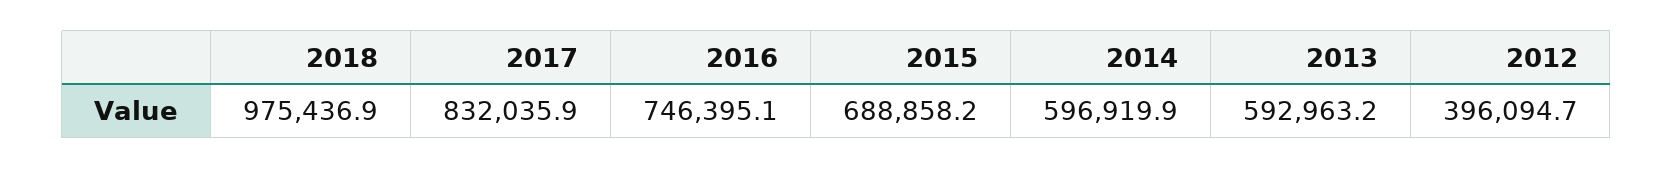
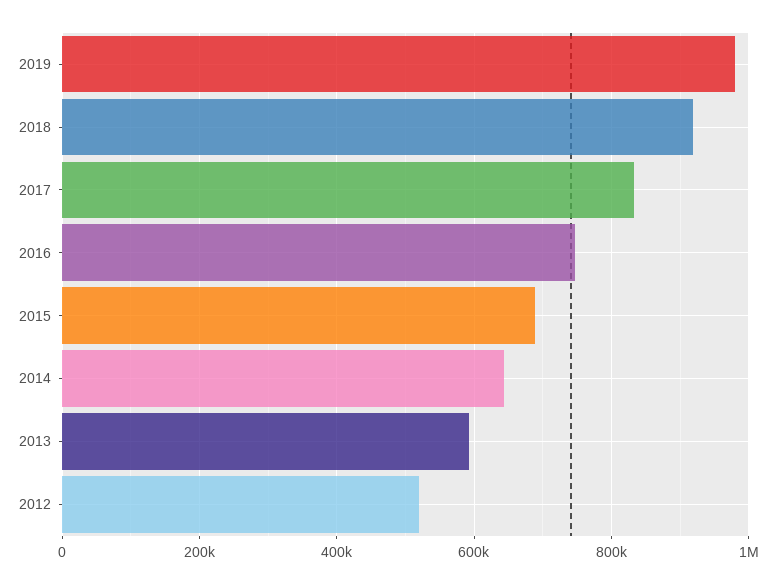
2018: 975436.9 -> 920000
2014: 596919.9 -> 640000
2012: 396094.7 -> 520000
2019: none -> 980000

